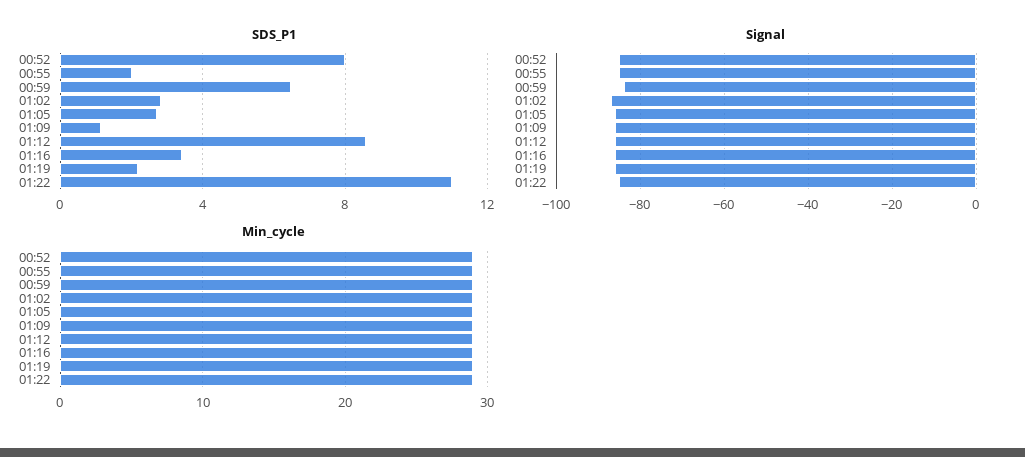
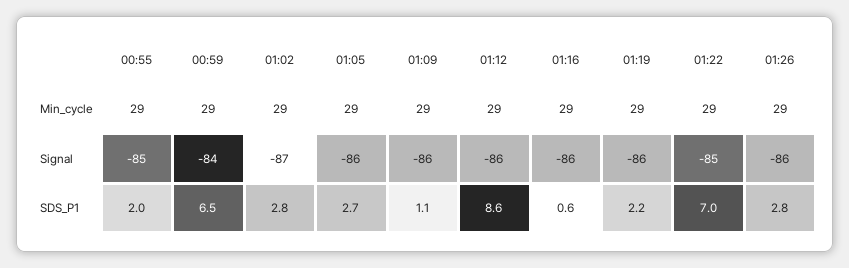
SDS_P1, 00:52: 8 -> none
SDS_P1, 01:16: 3.5 -> 0.6
SDS_P1, 01:22: 11 -> 7
Signal, 00:52: -85 -> none
Min_cycle, 00:52: 29 -> none
Min_cycle, 01:26: none -> 29
Signal, 01:26: none -> -86
SDS_P1, 01:26: none -> 2.8

